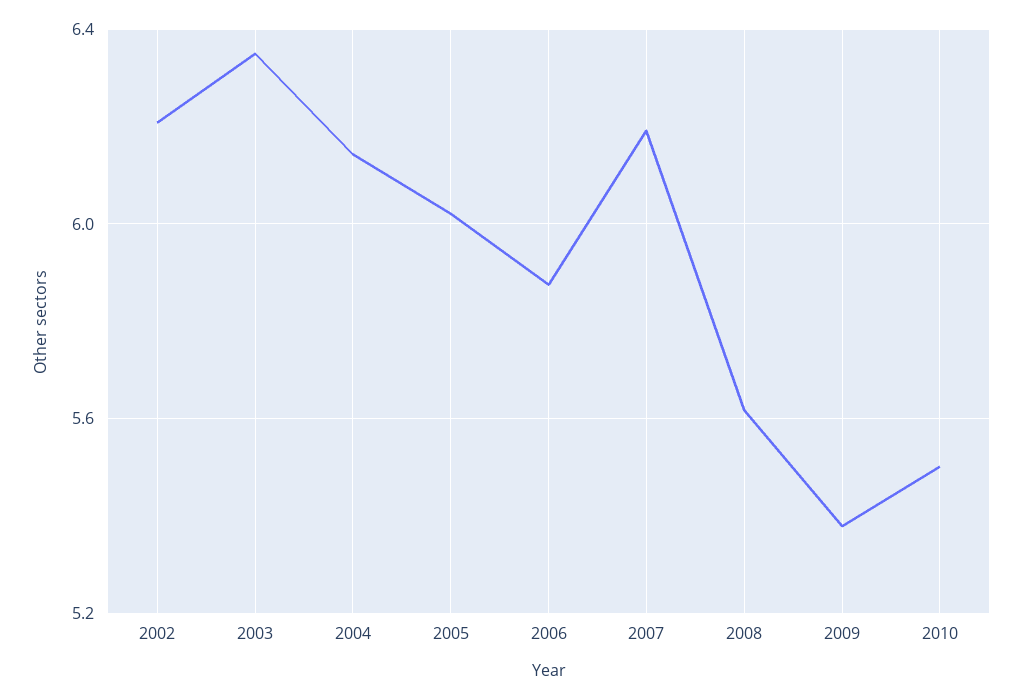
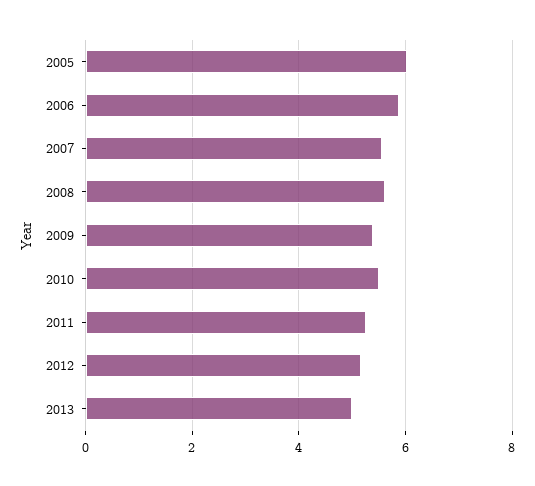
2002: 6.2 -> none
2003: 6.35 -> none
2004: 6.15 -> none
2007: 6.2 -> 5.6
2011: none -> 5.2
2012: none -> 5.2
2013: none -> 5

